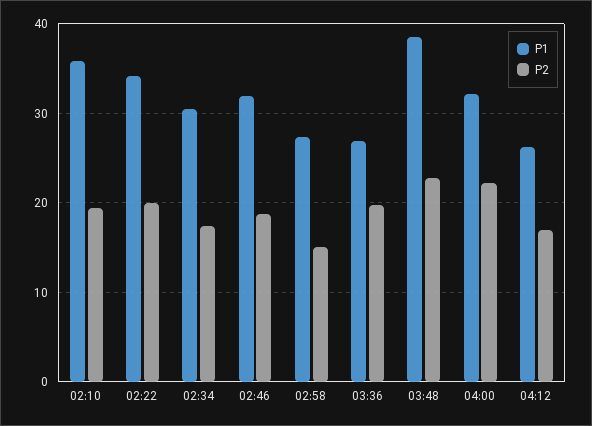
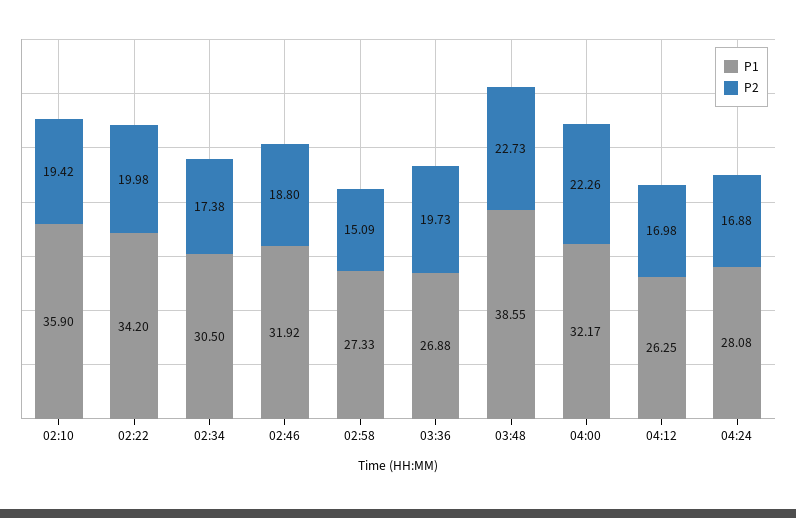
P1, 04:24: none -> 28.08
P2, 04:24: none -> 16.88

